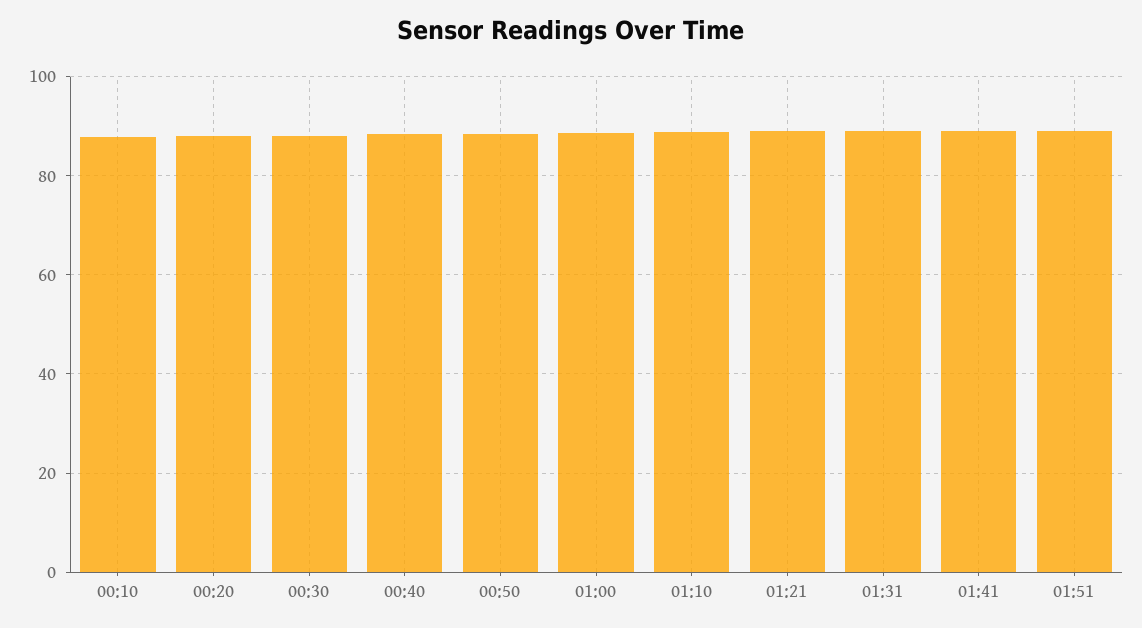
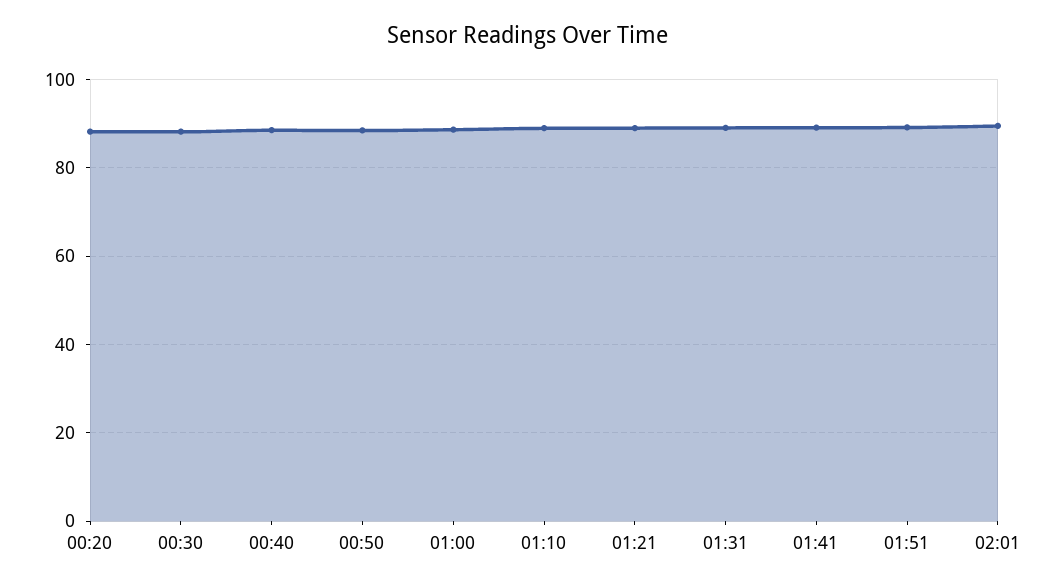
00:10: 88 -> none
02:01: none -> 90

